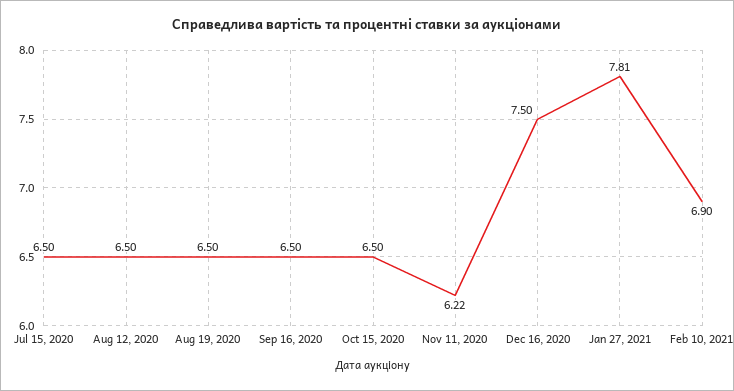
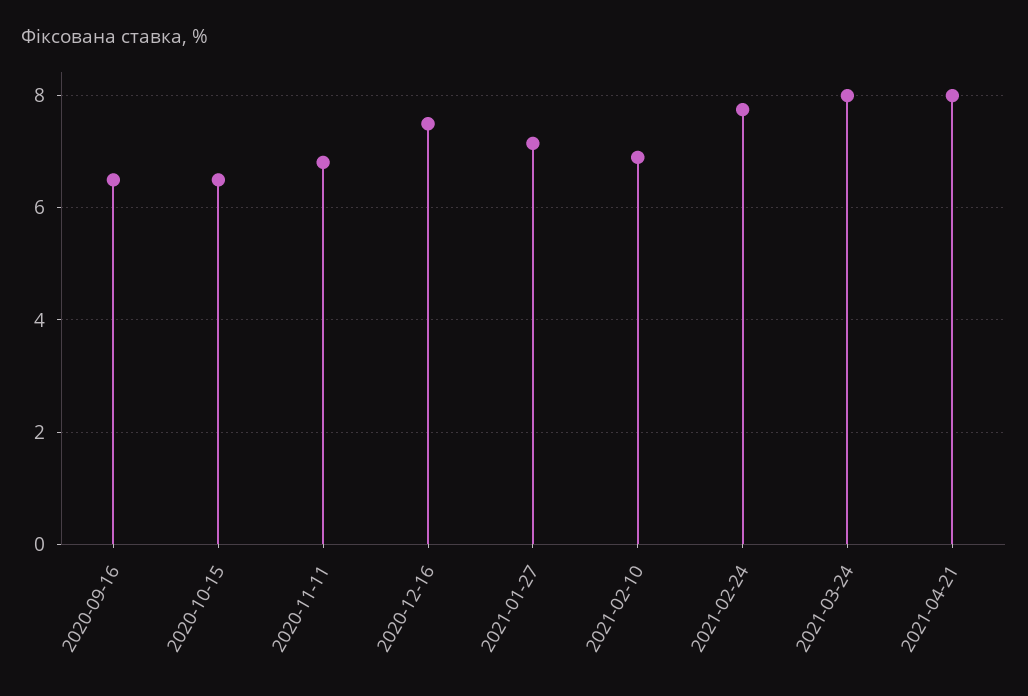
Jul 15, 2020: 6.5 -> none
Aug 12, 2020: 6.5 -> none
Aug 19, 2020: 6.5 -> none
Nov 11, 2020: 6.22 -> 6.8
Jan 27, 2021: 7.81 -> 7.2
2021-02-24: none -> 7.8
2021-03-24: none -> 8
2021-04-21: none -> 8

